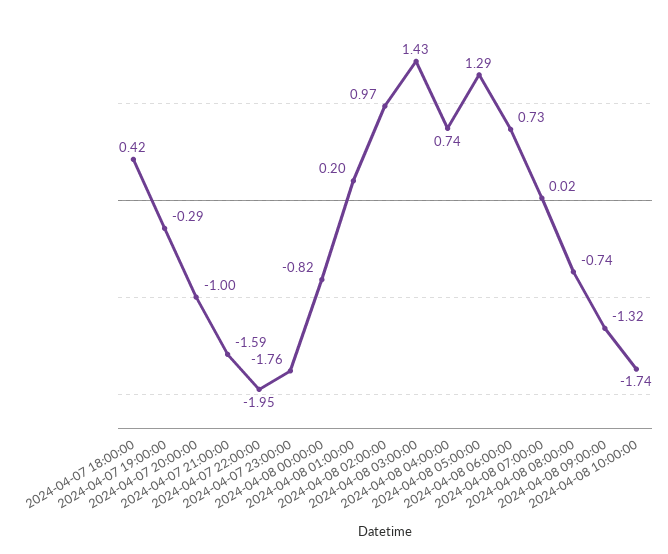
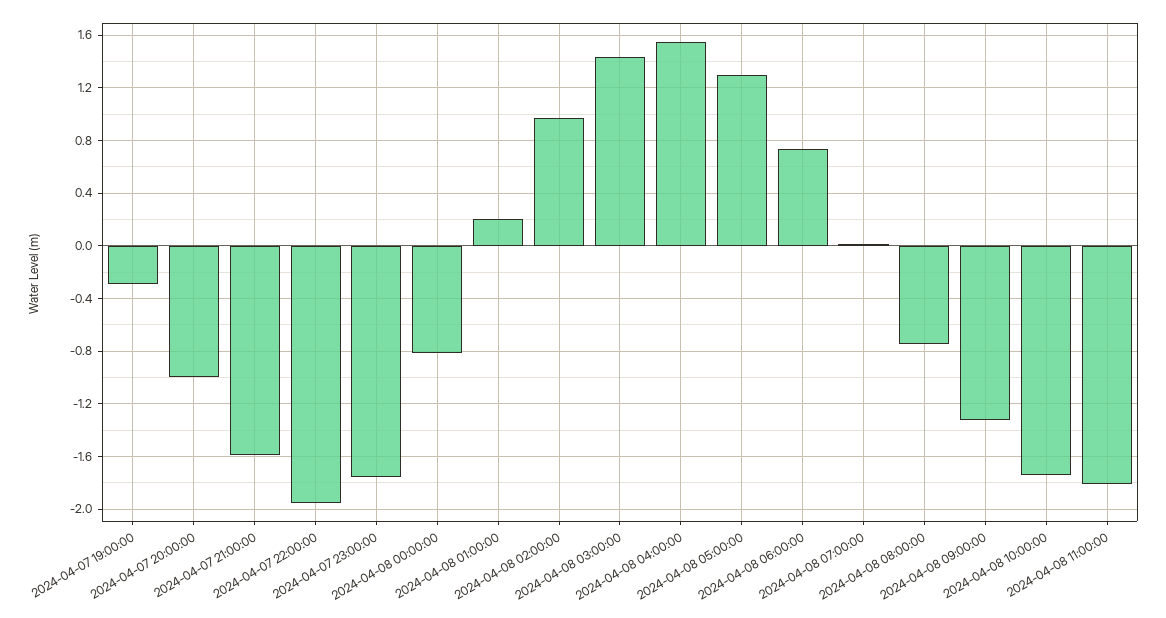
2024-04-07 18:00:00: 0.42 -> none
2024-04-08 04:00:00: 0.74 -> 1.55
2024-04-08 11:00:00: none -> -1.8

